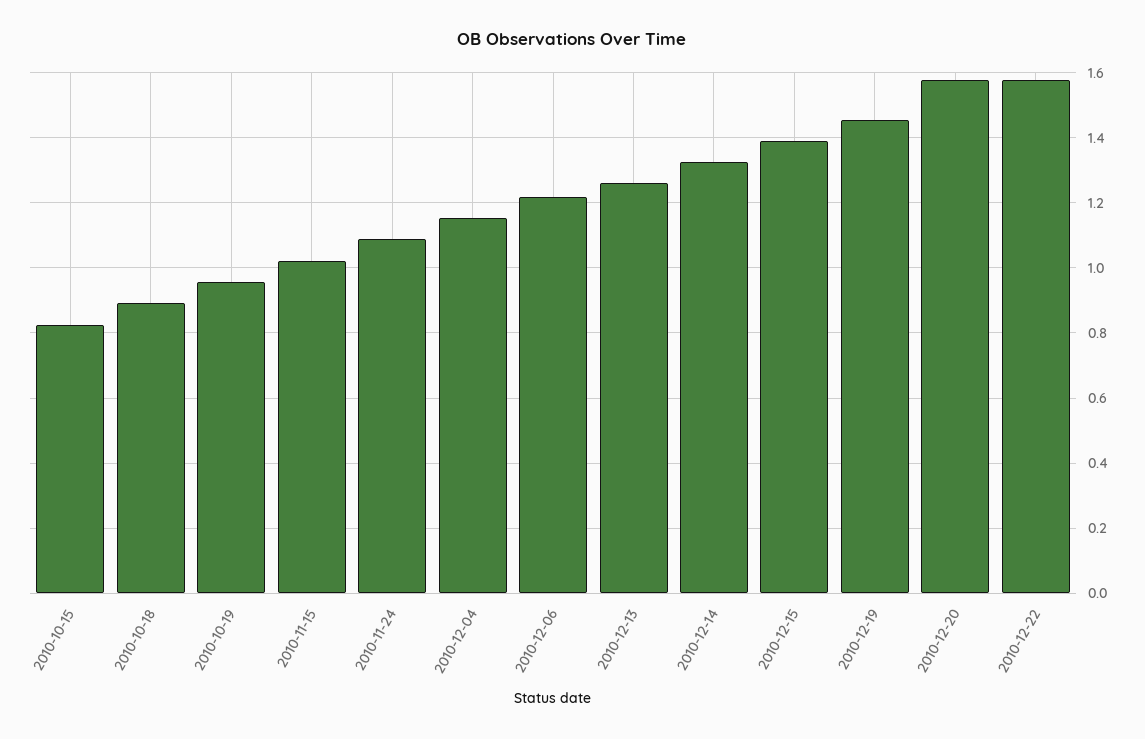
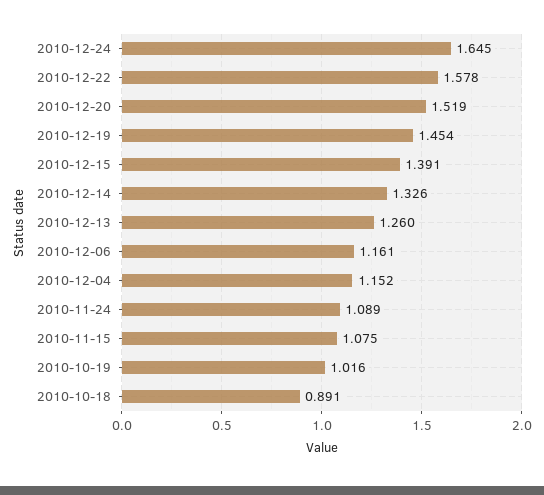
2010-10-15: 0.82 -> none
2010-10-19: 0.96 -> 1.016
2010-11-15: 1.02 -> 1.075
2010-12-06: 1.22 -> 1.161
2010-12-20: 1.58 -> 1.519
2010-12-24: none -> 1.645

